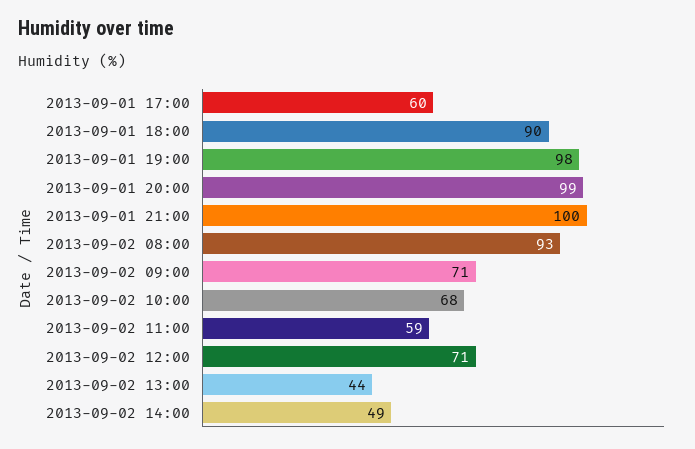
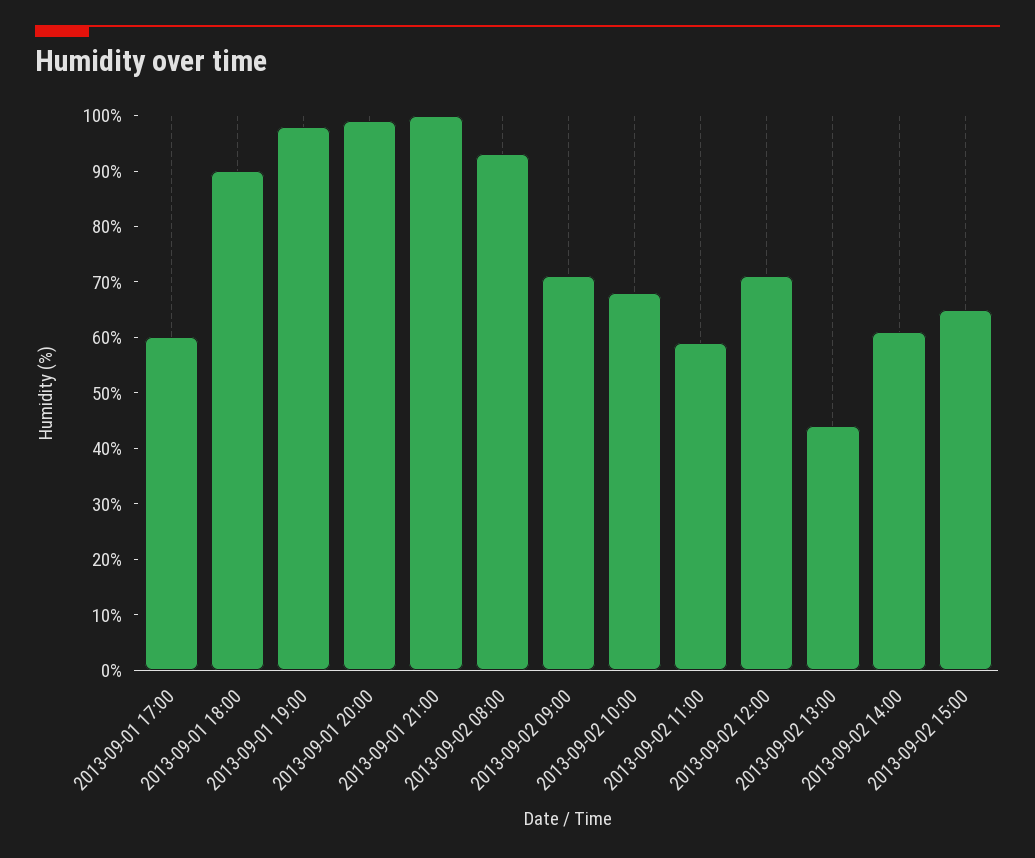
2013-09-02 14:00: 49 -> 60
2013-09-02 15:00: none -> 65

